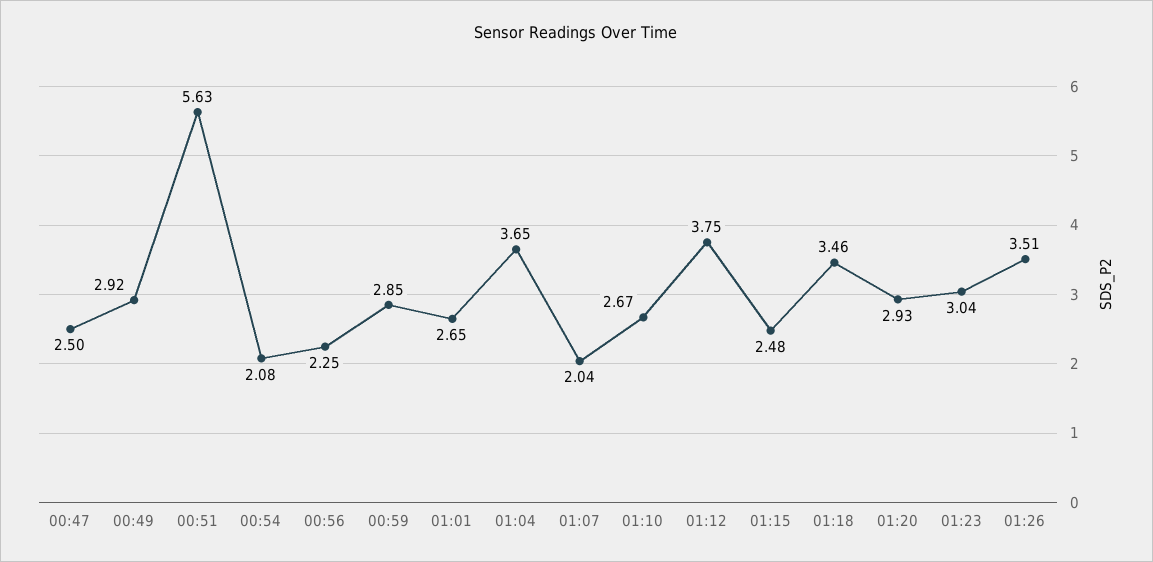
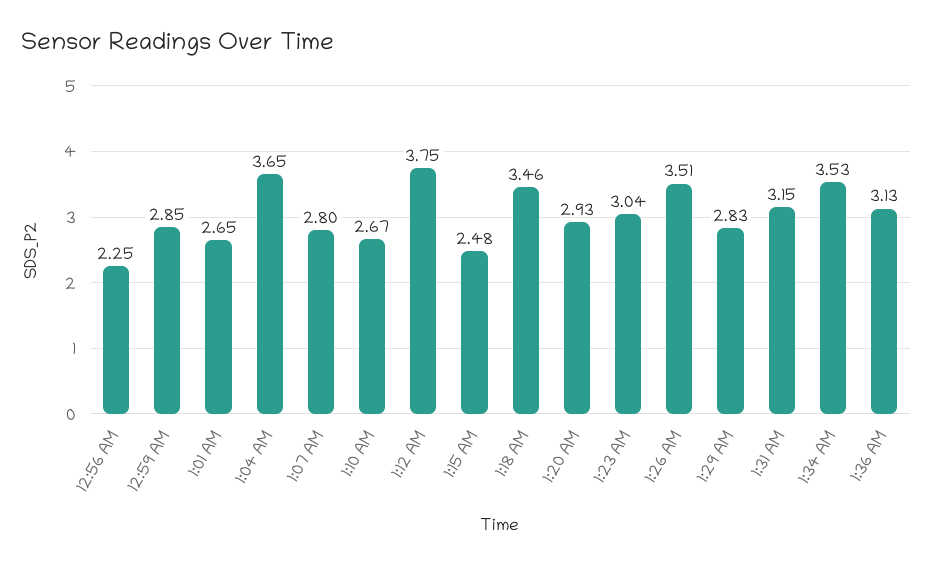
00:47: 2.5 -> none
00:49: 2.92 -> none
00:51: 5.63 -> none
00:54: 2.08 -> none
01:07: 2.04 -> 2.8
1:29 AM: none -> 2.83
1:31 AM: none -> 3.15
1:34 AM: none -> 3.53
1:36 AM: none -> 3.13

